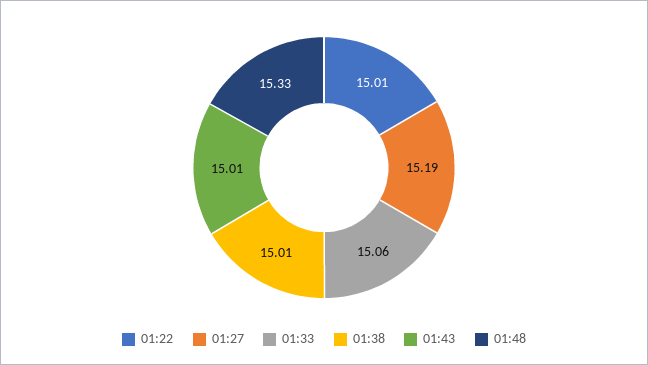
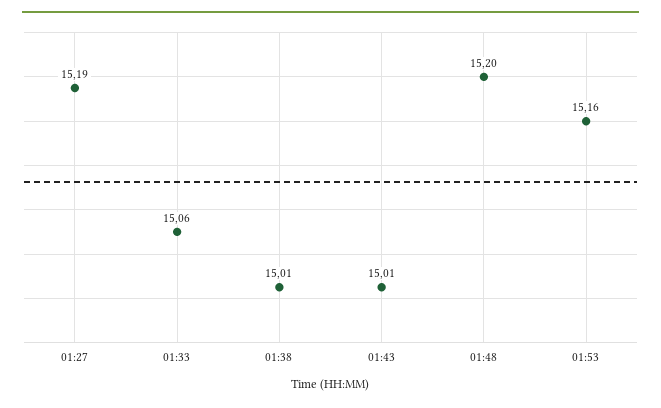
01:22: 15.01 -> none
01:48: 15.33 -> 15.2
01:53: none -> 15.16

